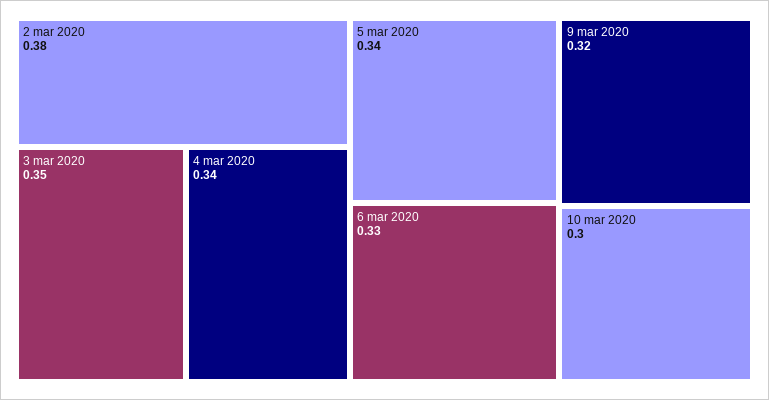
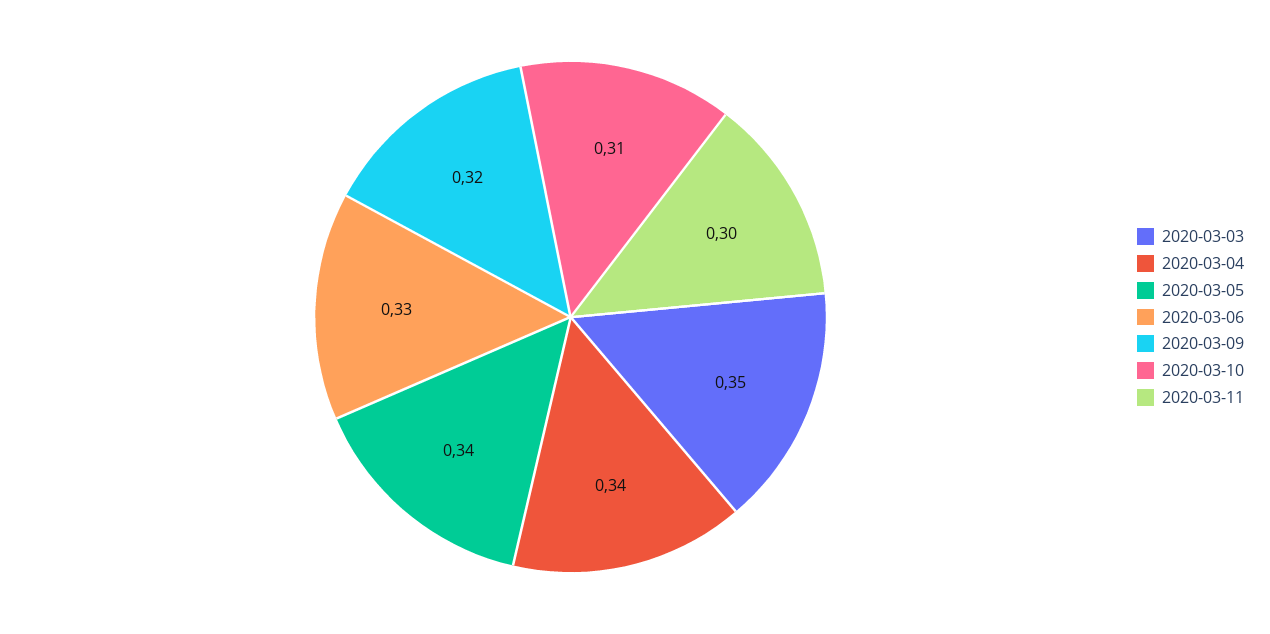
2 mar 2020: 0.38 -> none
10 mar 2020: 0.3 -> 0.31
2020-03-11: none -> 0.3

